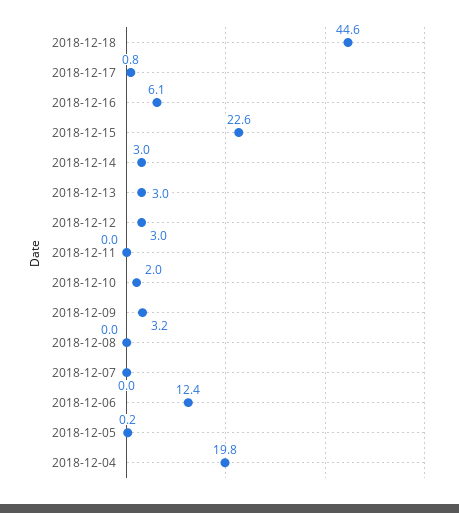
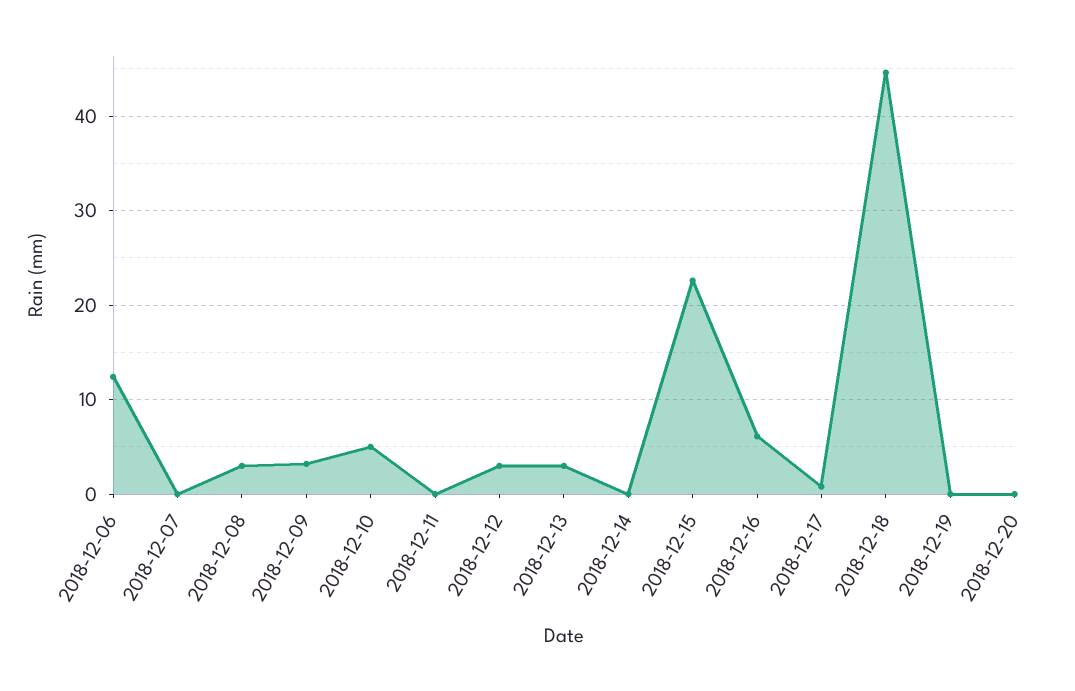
2018-12-14: 3 -> 0
2018-12-10: 2 -> 5
2018-12-08: 0 -> 3
2018-12-05: 0.2 -> none
2018-12-04: 19.8 -> none
2018-12-19: none -> 0
2018-12-20: none -> 0

